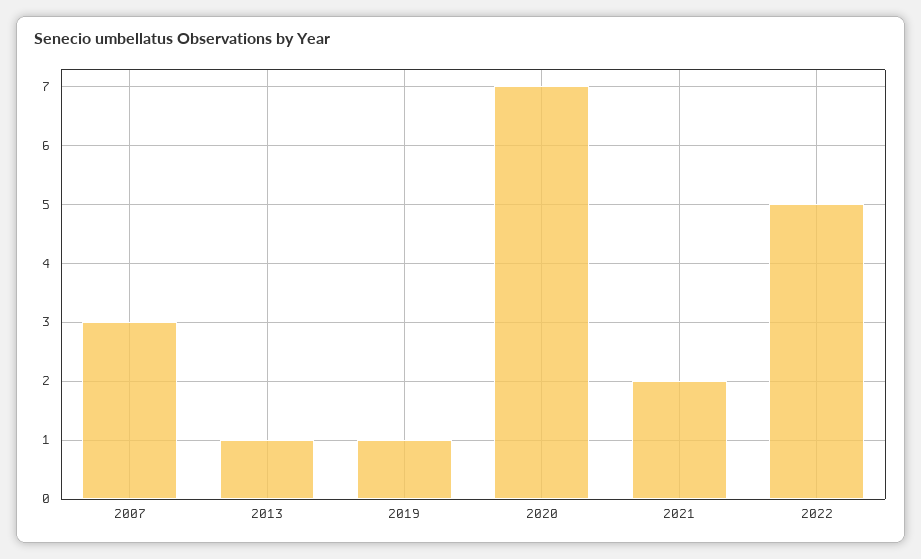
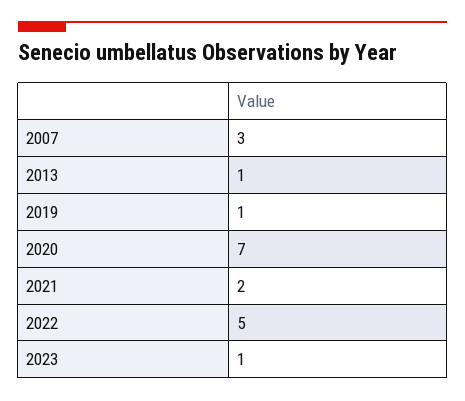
2023: none -> 1

